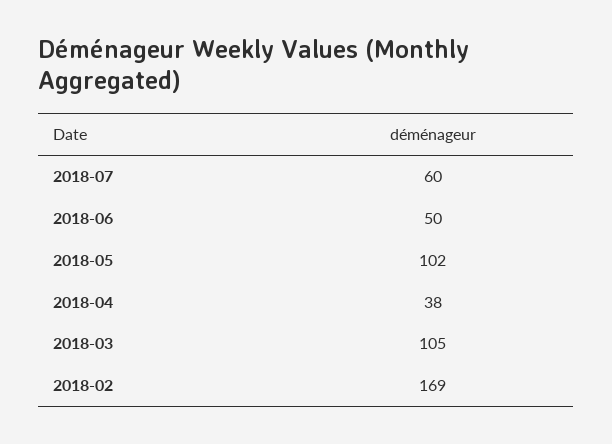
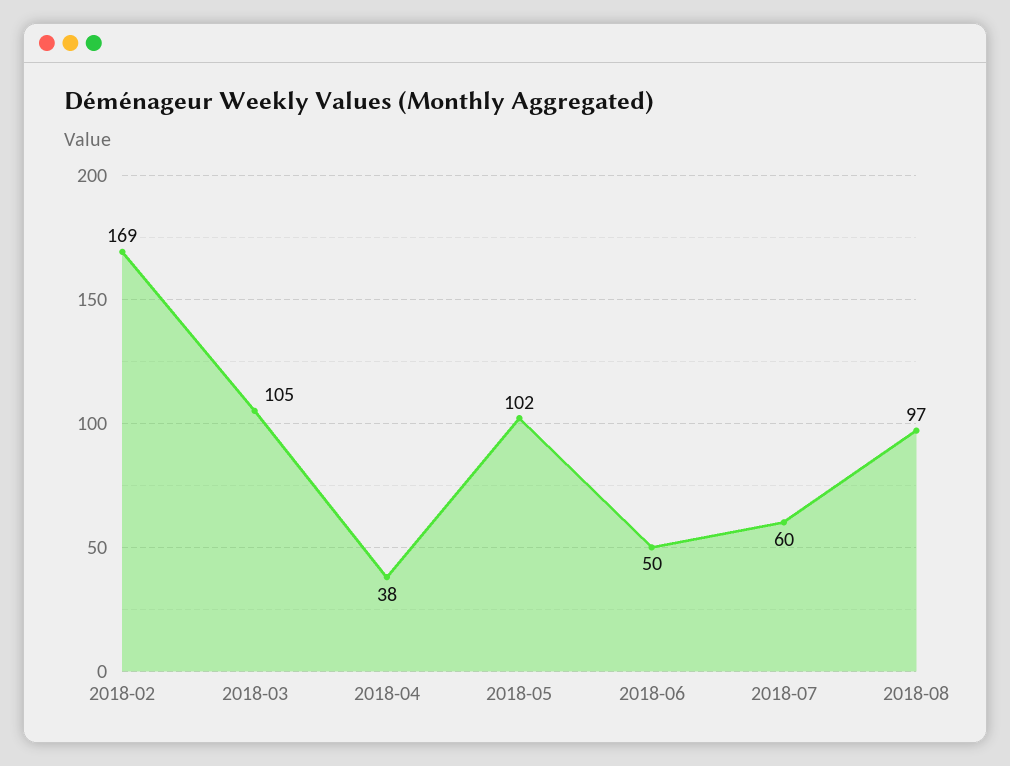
2018-08: none -> 97

